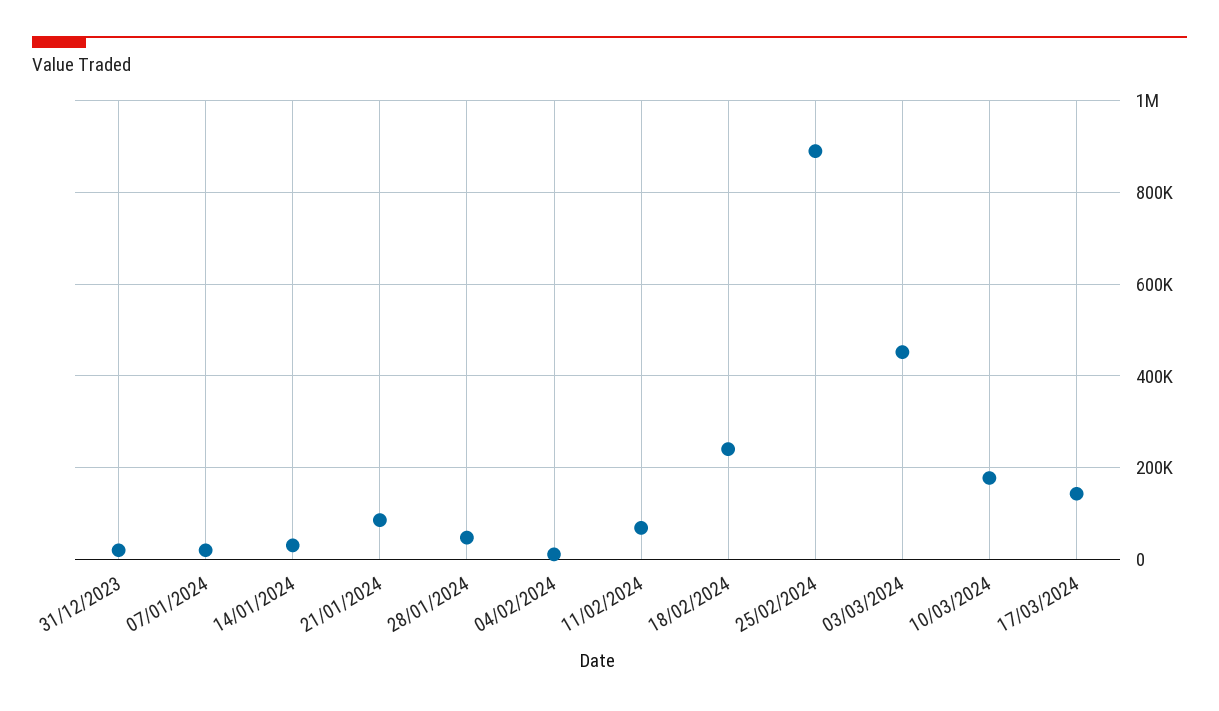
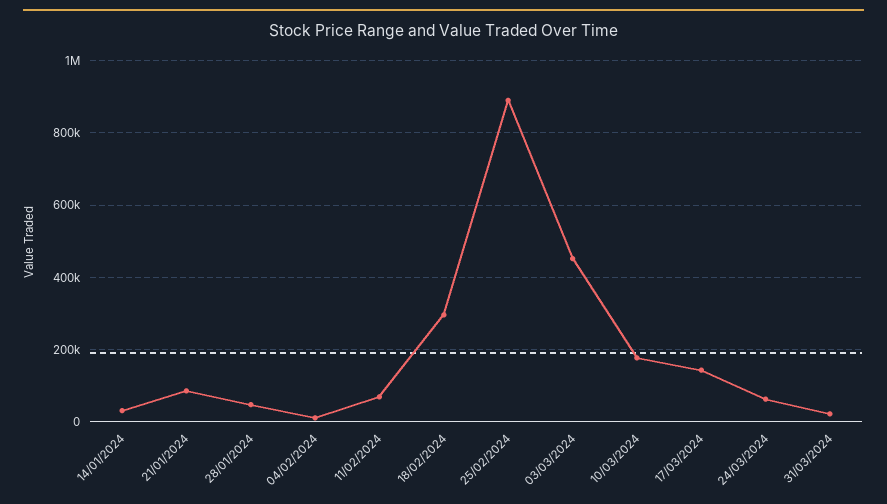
31/12/2023: 20000 -> none
07/01/2024: 20000 -> none
18/02/2024: 240000 -> 300000
24/03/2024: none -> 60000
31/03/2024: none -> 20000

